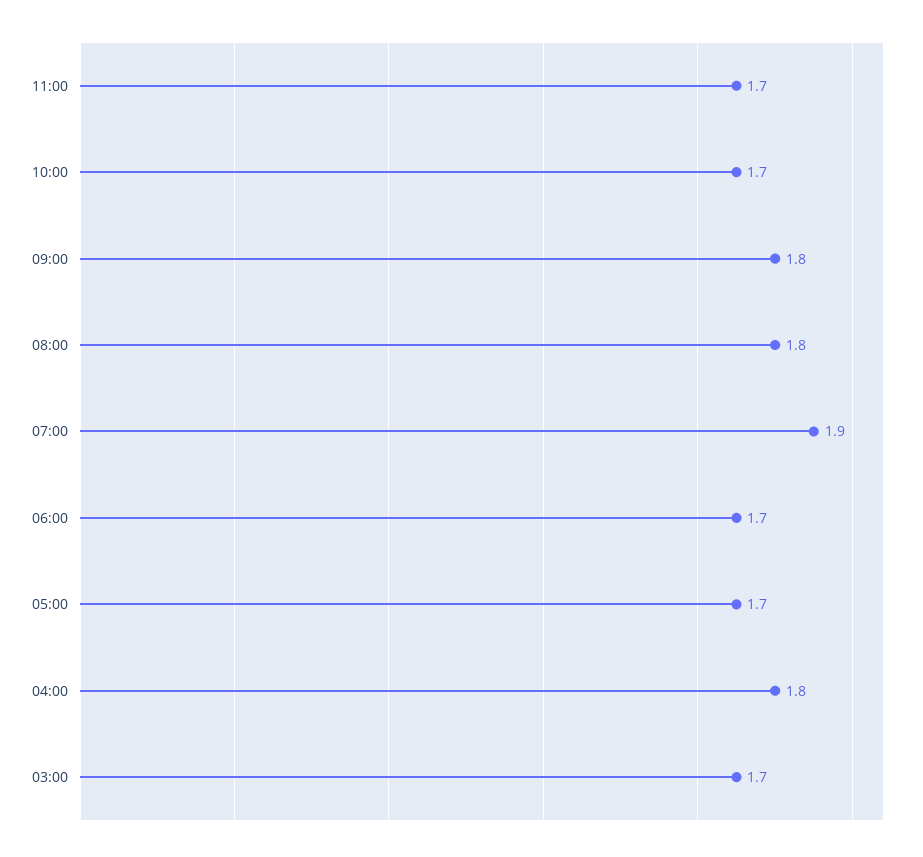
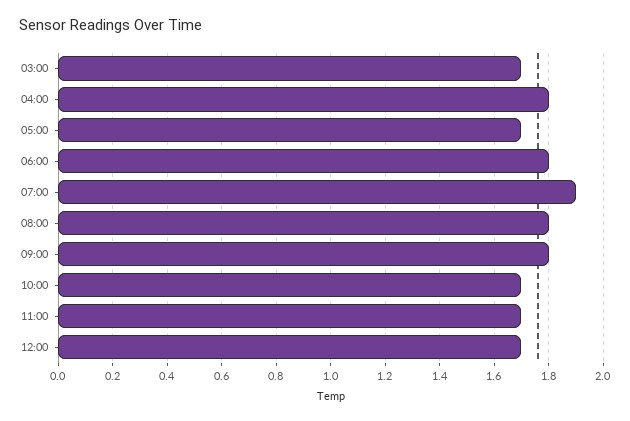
06:00: 1.7 -> 1.8
12:00: none -> 1.7

